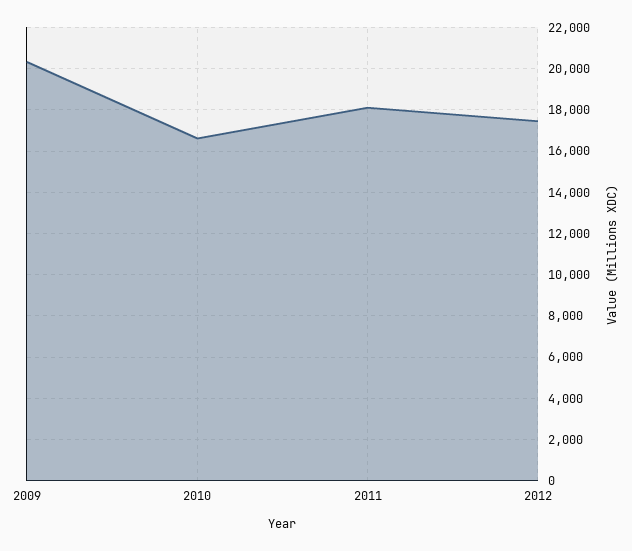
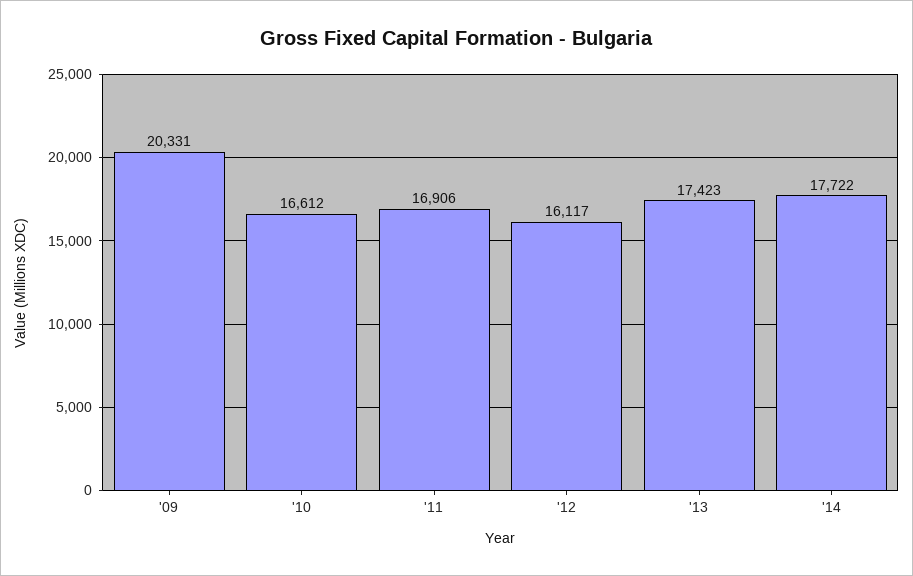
2011: 18000 -> 16906
2012: 17500 -> 16117
'13: none -> 17423
'14: none -> 17722

